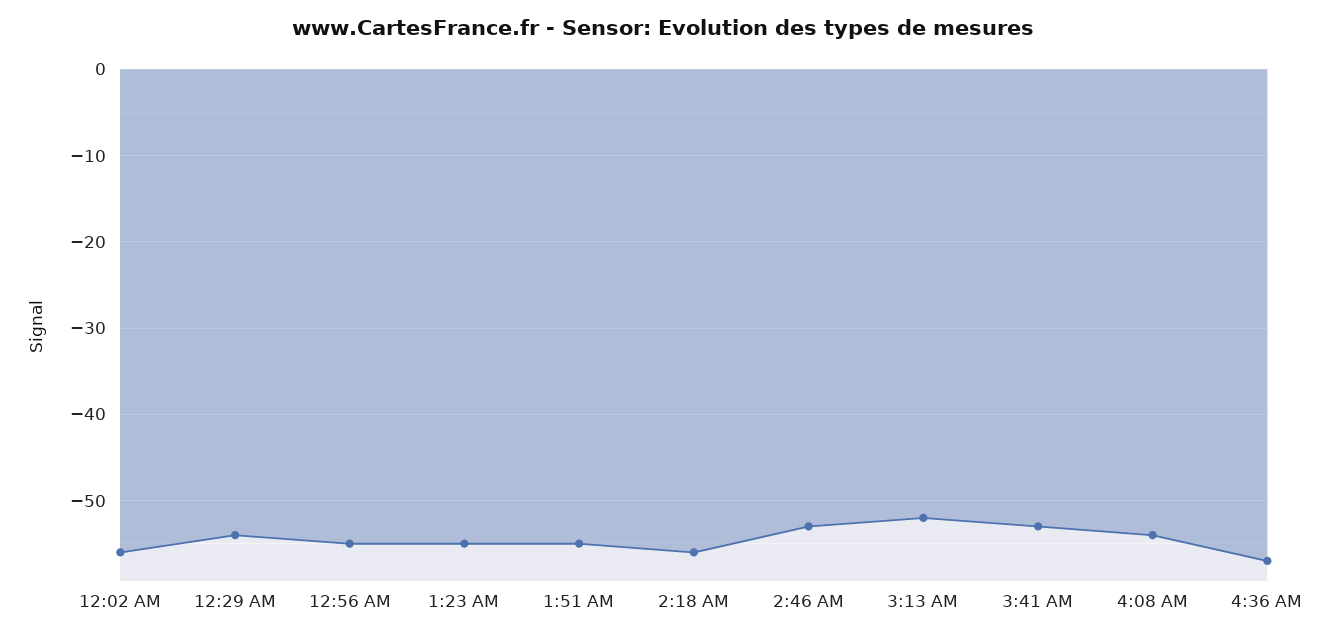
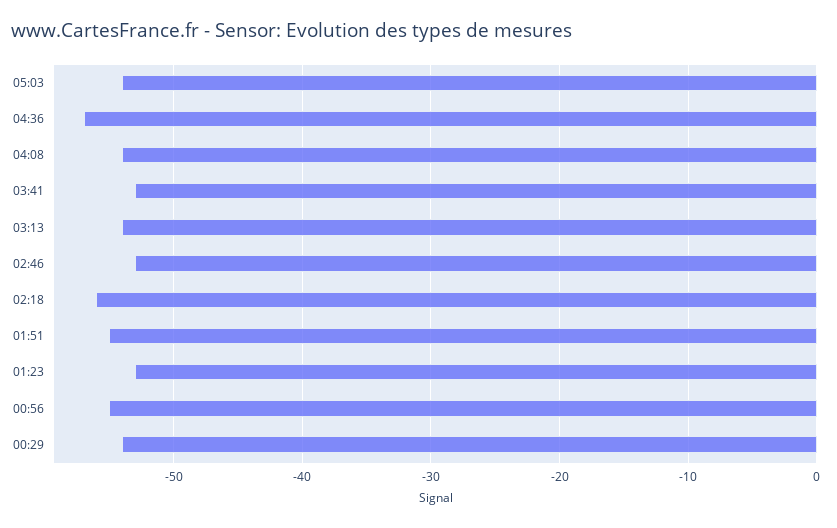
12:02 AM: -56 -> none
1:23 AM: -55 -> -53
3:13 AM: -52 -> -54
05:03: none -> -54

